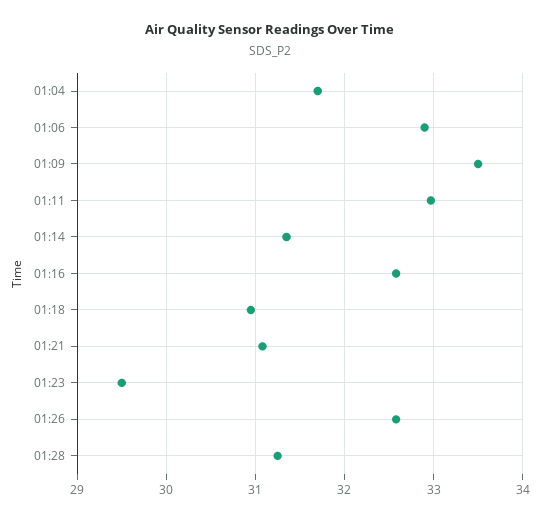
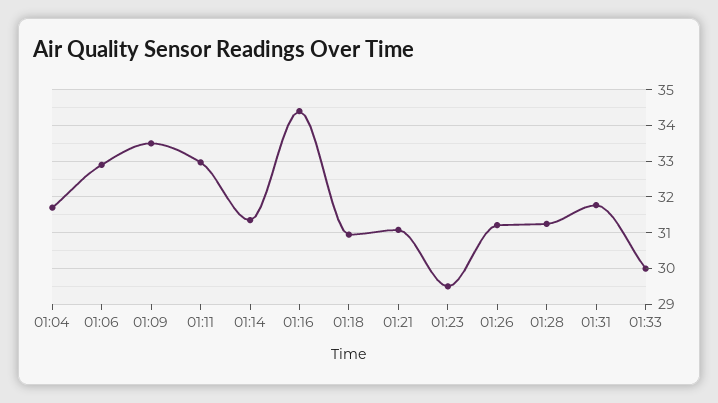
01:16: 32.6 -> 34.4
01:26: 32.6 -> 31.2
01:31: none -> 31.8
01:33: none -> 30

